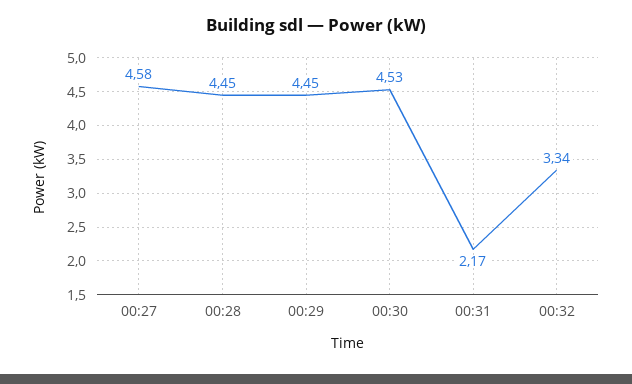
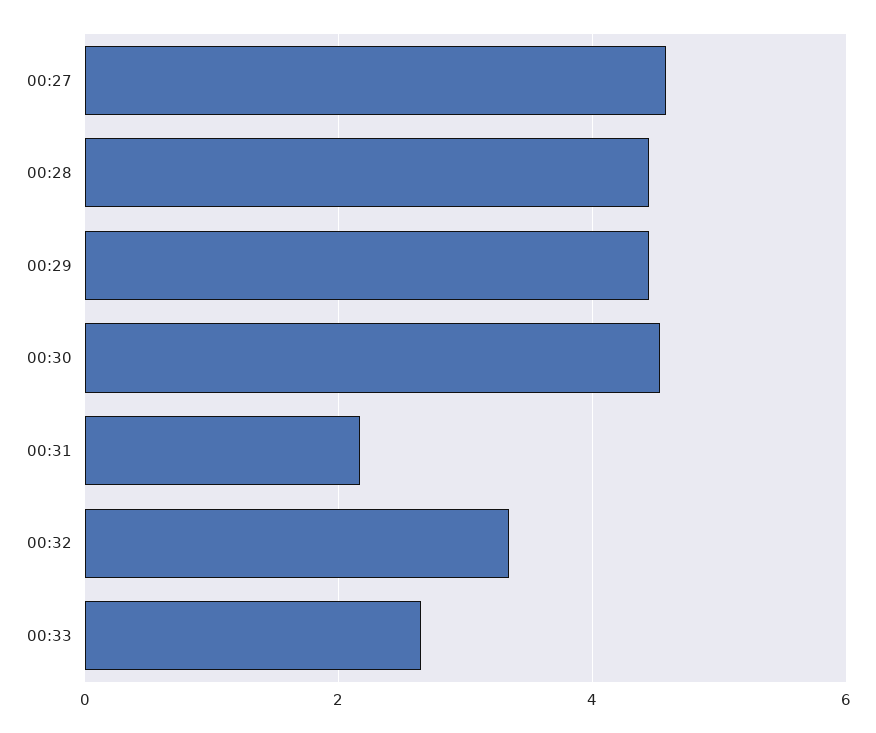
00:33: none -> 2.6

